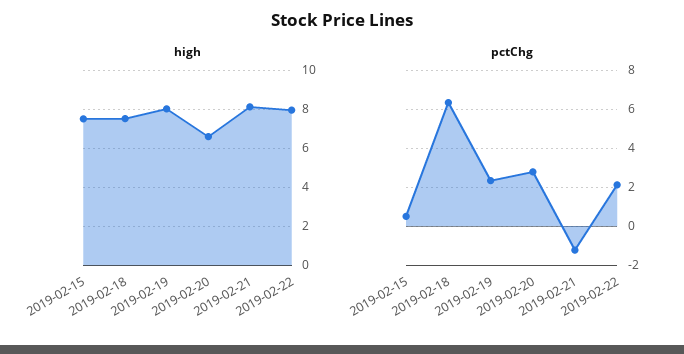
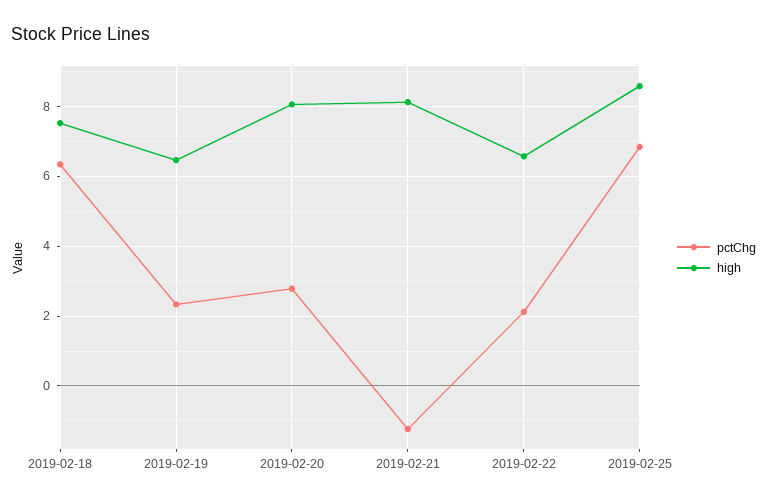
high, 2019-02-15: 7.5 -> none
high, 2019-02-19: 8 -> 6.4
high, 2019-02-20: 6.5 -> 8
high, 2019-02-22: 8 -> 6.6
pctChg, 2019-02-15: 0.5 -> none
pctChg, 2019-02-25: none -> 6.8
high, 2019-02-25: none -> 8.6

